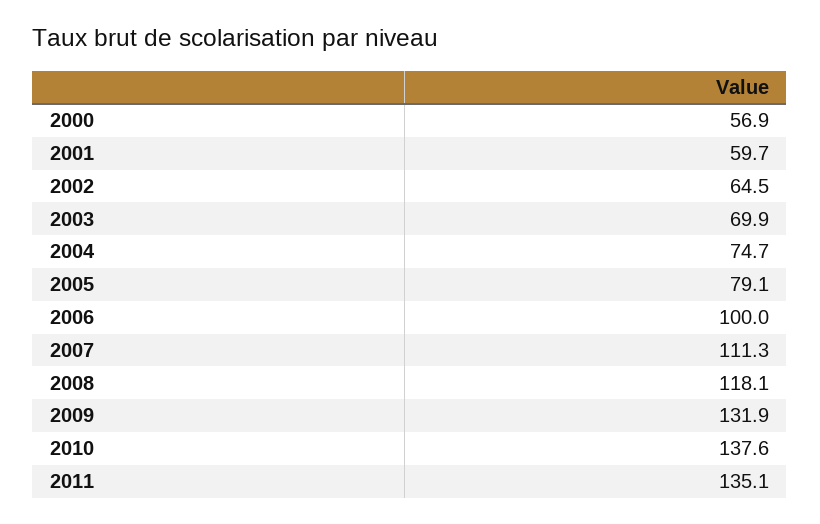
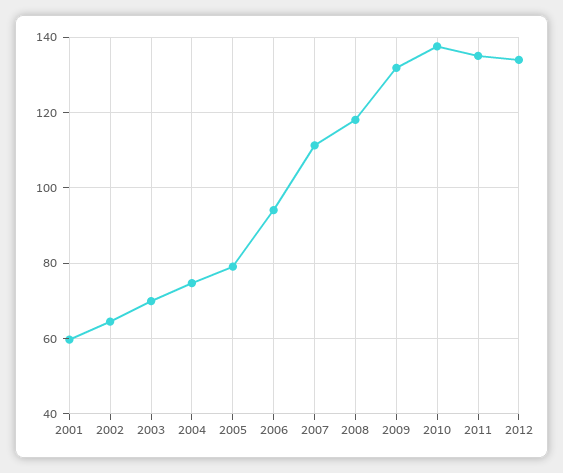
2000: 56.9 -> none
2006: 100 -> 94
2012: none -> 134

